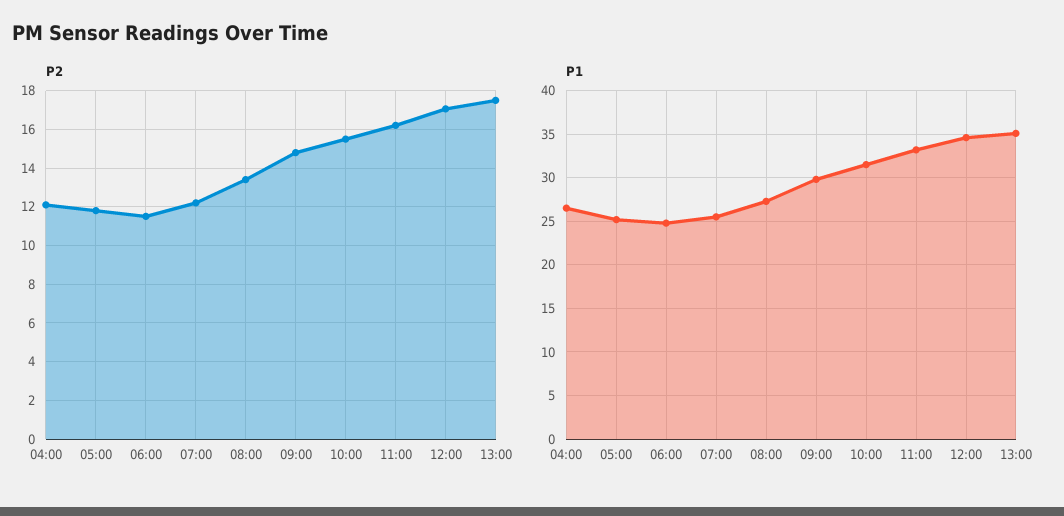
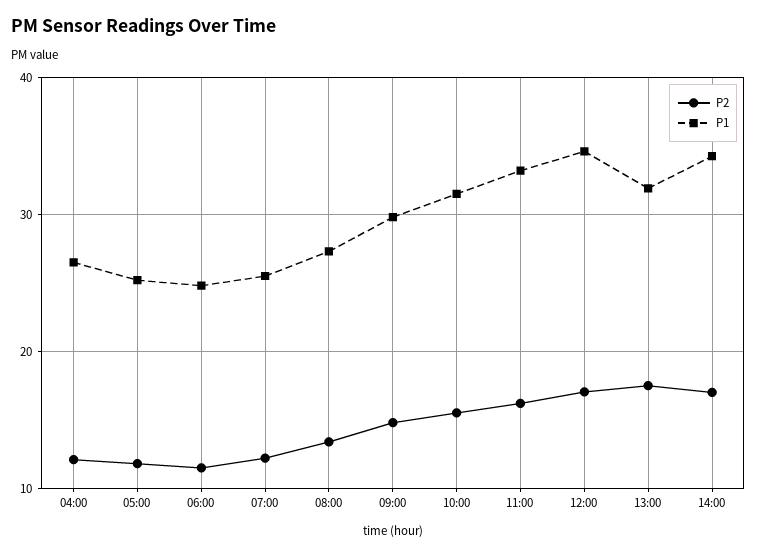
P1, 13:00: 35 -> 32
P2, 14:00: none -> 17
P1, 14:00: none -> 34

